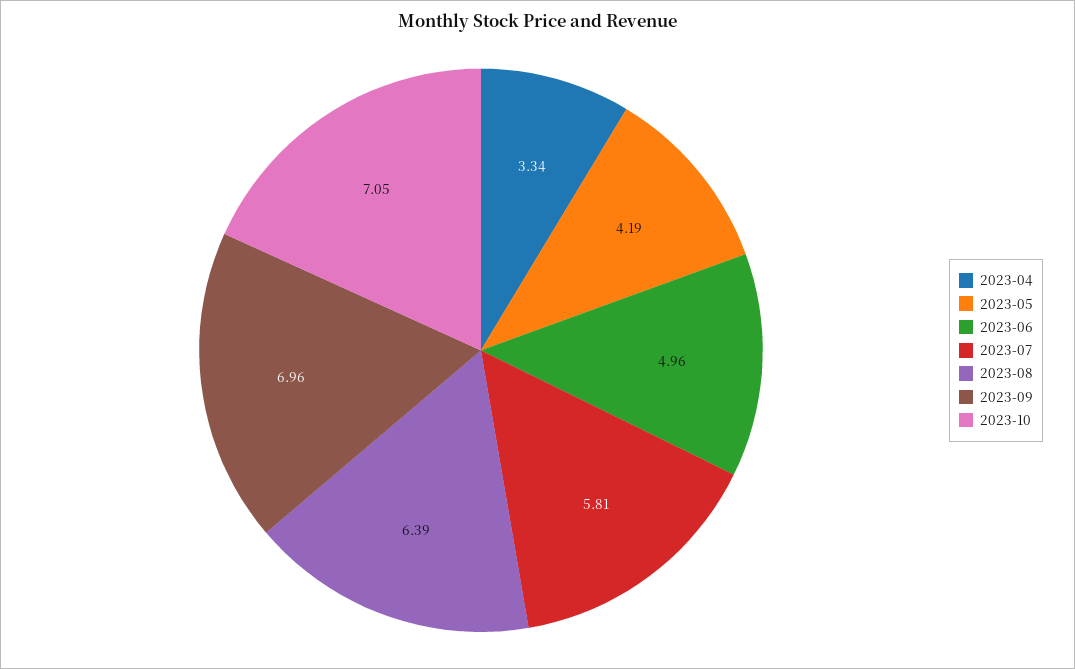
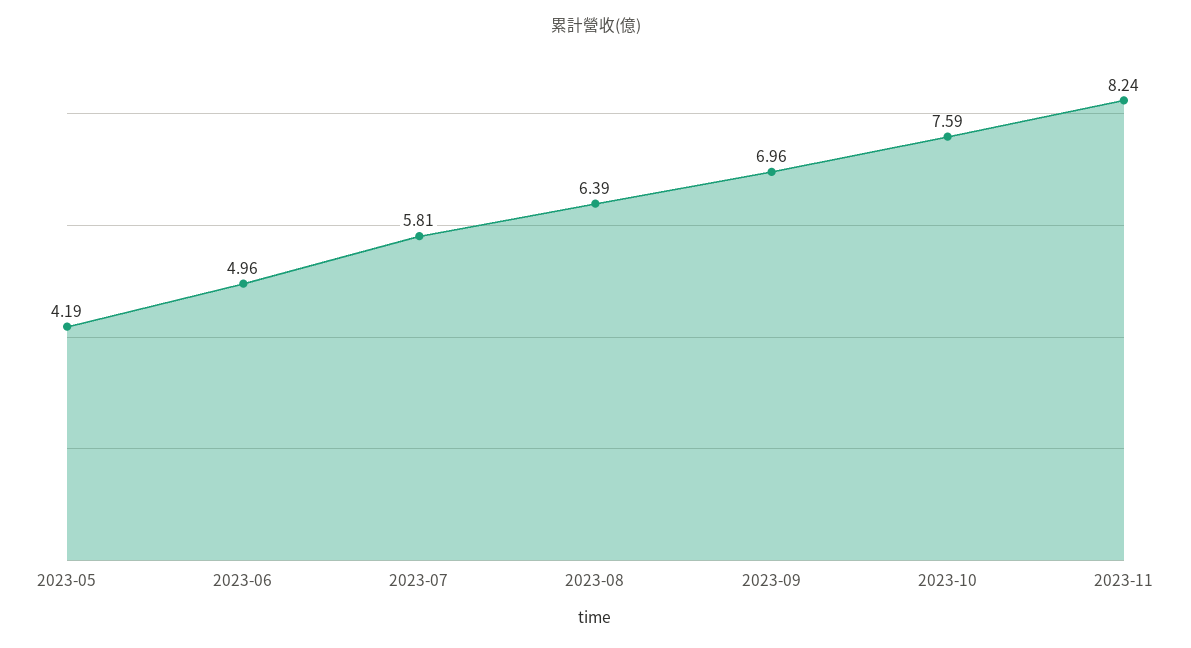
2023-04: 3.34 -> none
2023-10: 7.05 -> 7.59
2023-11: none -> 8.24

